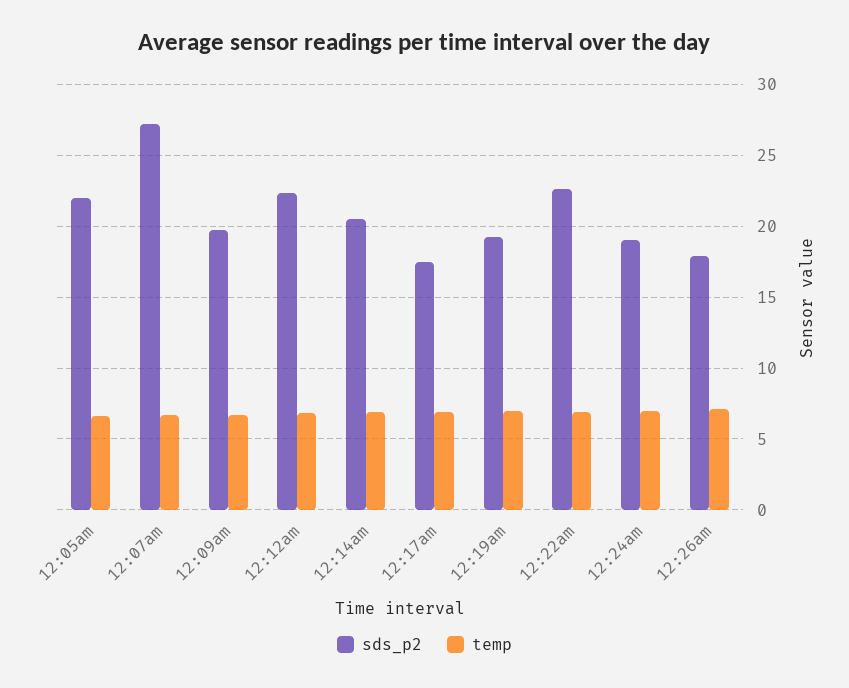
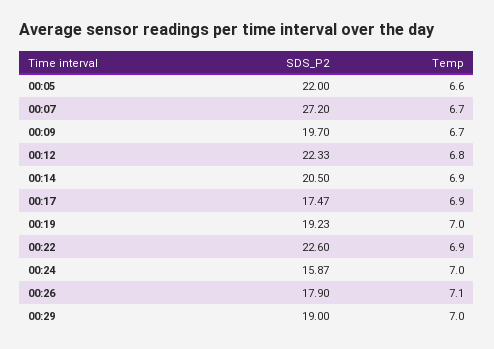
sds_p2, 12:24am: 19 -> 15.87
sds_p2, 00:29: none -> 19
temp, 00:29: none -> 7

